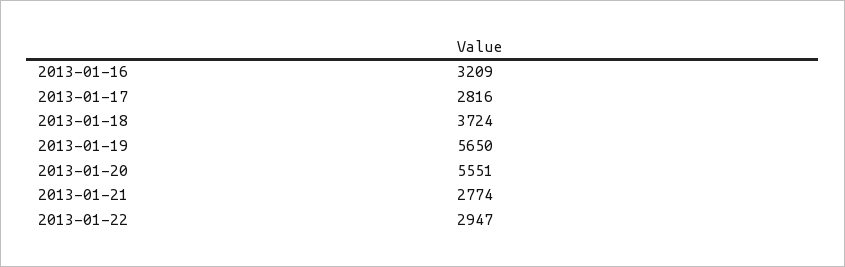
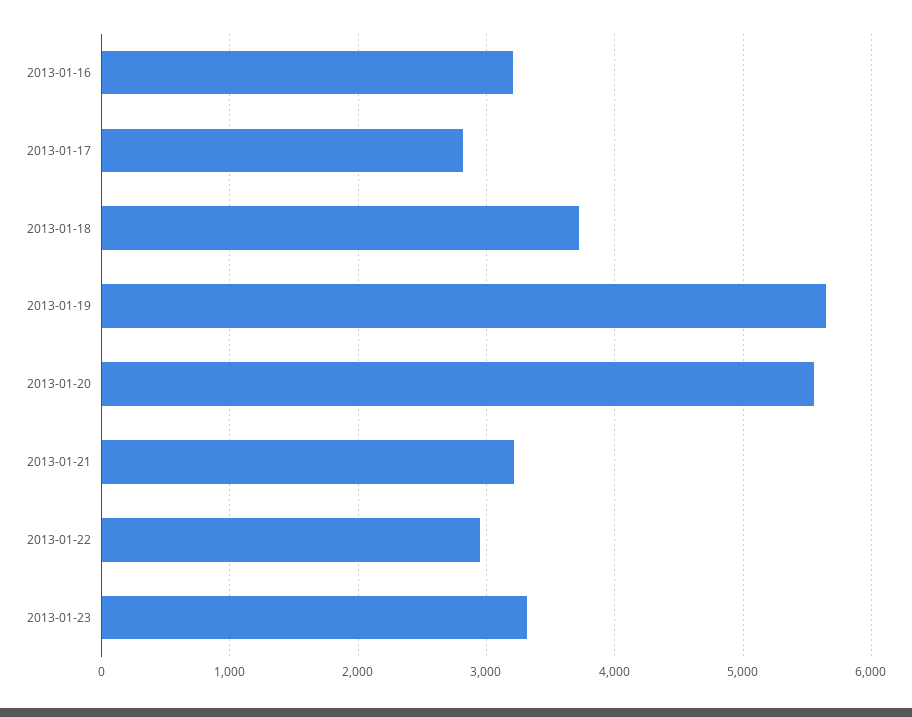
2013-01-21: 2774 -> 3200
2013-01-23: none -> 3300

